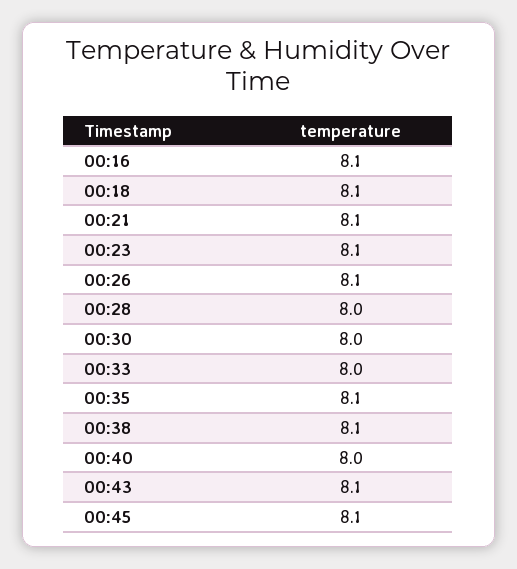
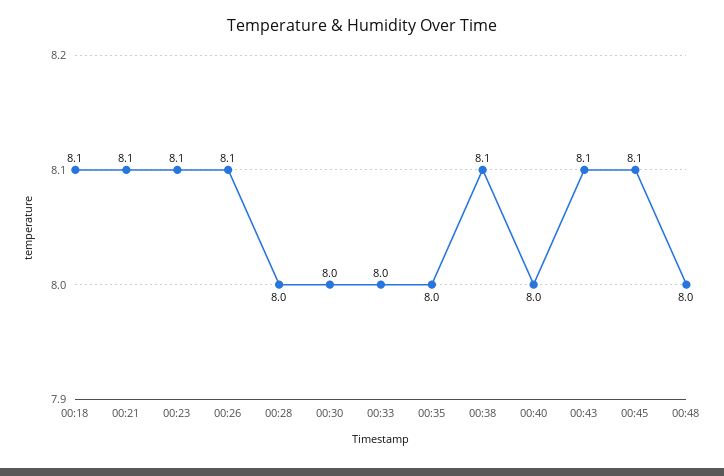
00:16: 8.1 -> none
00:35: 8.1 -> 8
00:48: none -> 8

